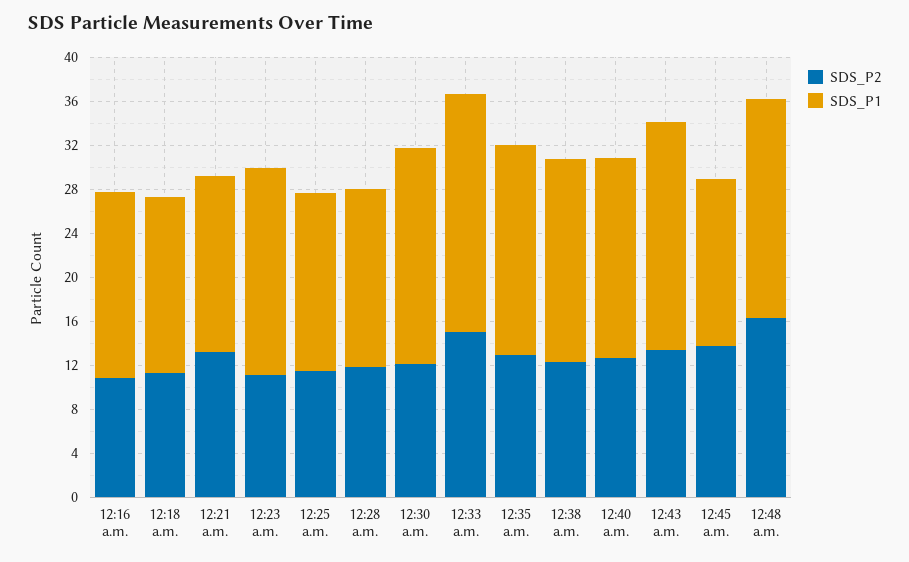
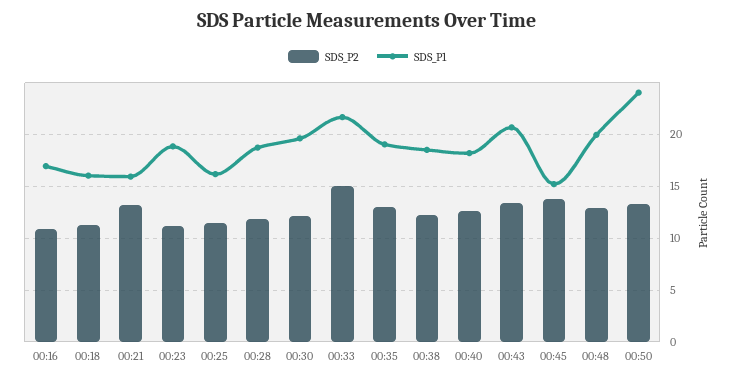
SDS_P1, 12:28 a.m.: 16 -> 19
SDS_P2, 12:48 a.m.: 16 -> 13
SDS_P2, 00:50: none -> 13
SDS_P1, 00:50: none -> 24

